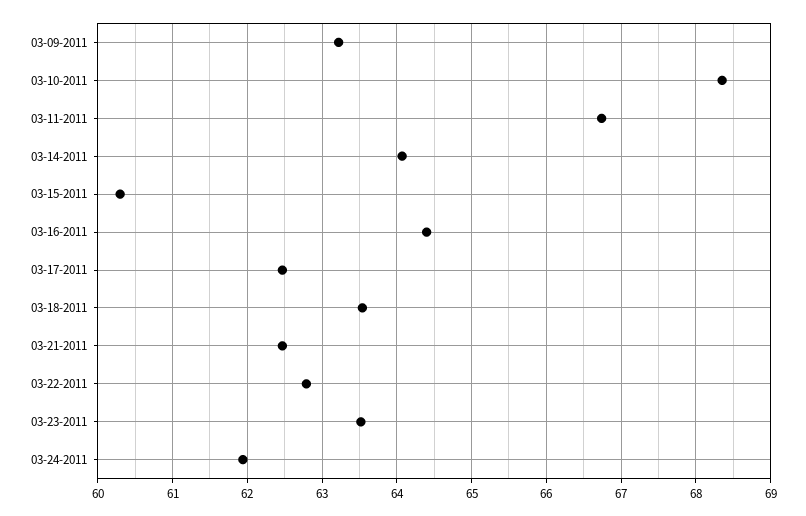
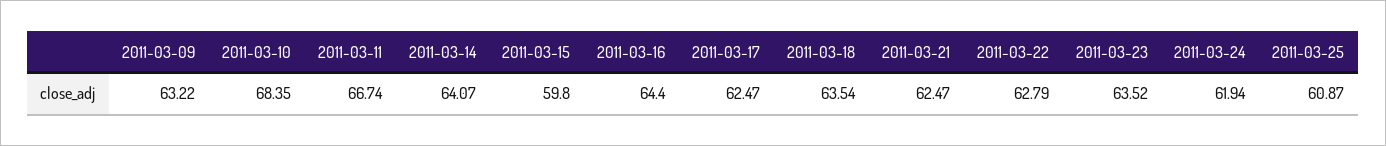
03-15-2011: 60.3 -> 59.8
2011-03-25: none -> 60.87

